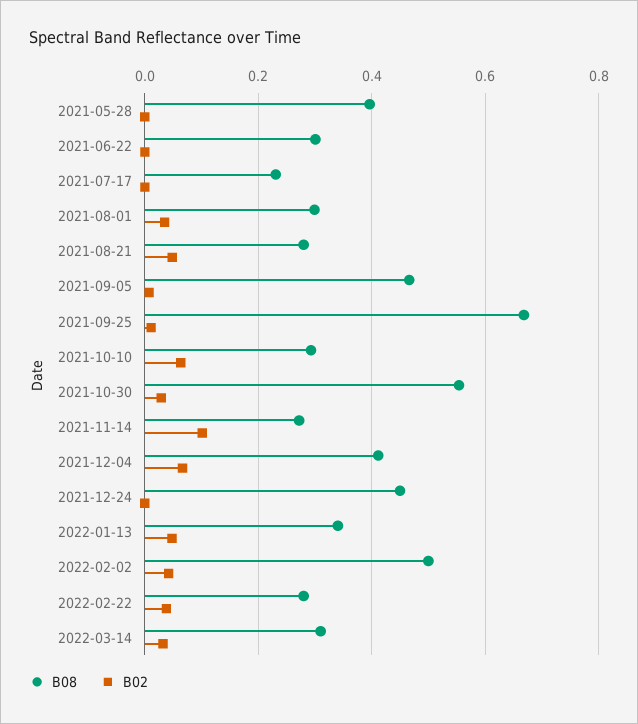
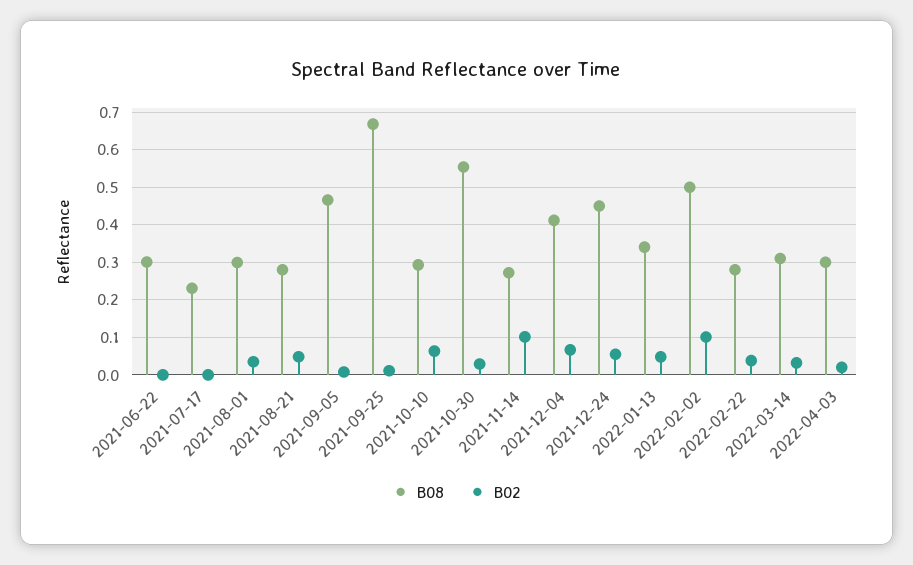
B08, 2021-05-28: 0.4 -> none
B02, 2021-05-28: 0 -> none
B02, 2021-12-24: 0 -> 0.06
B02, 2022-02-02: 0.04 -> 0.1
B08, 2022-04-03: none -> 0.3
B02, 2022-04-03: none -> 0.02

